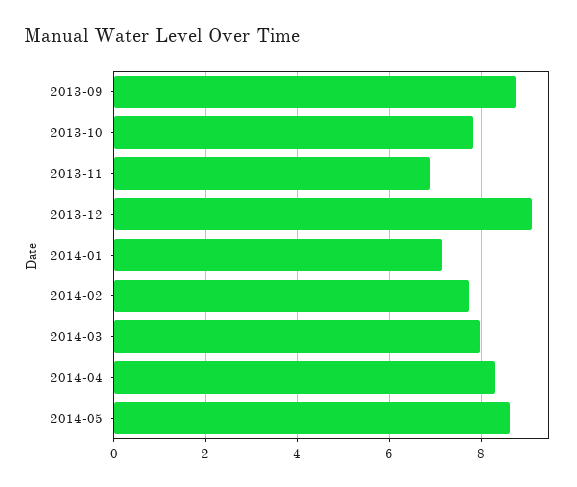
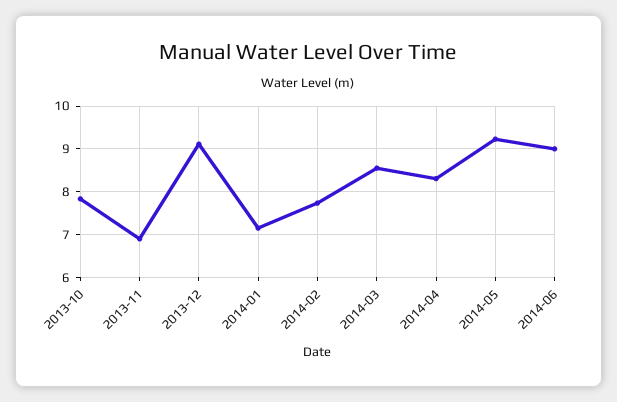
2013-09: 8.8 -> none
2014-03: 8 -> 8.6
2014-05: 8.6 -> 9.2
2014-06: none -> 9

